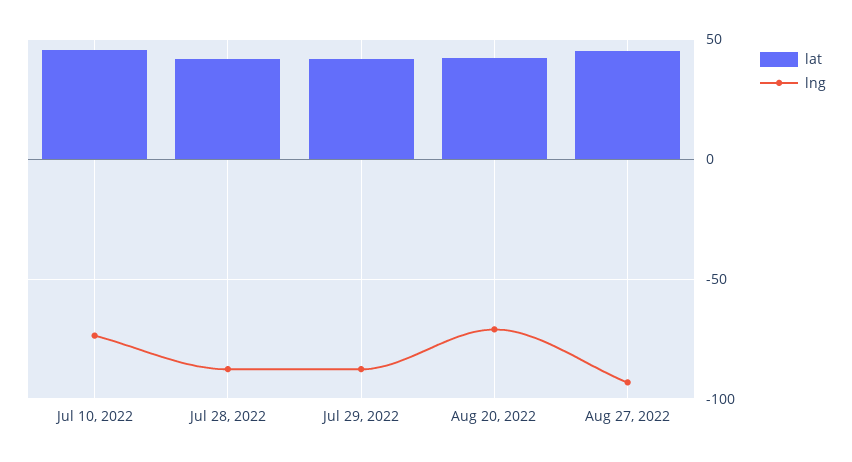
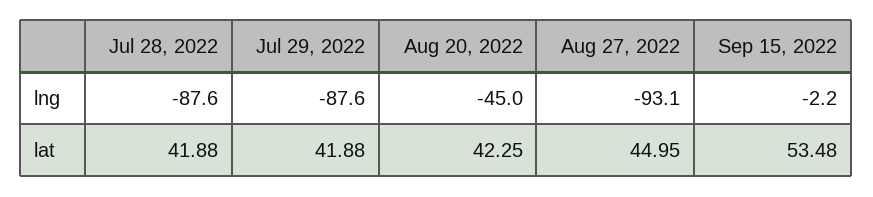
lat, Jul 10, 2022: 45 -> none
lng, Jul 10, 2022: -75 -> none
lng, Aug 20, 2022: -70 -> -45
lng, Sep 15, 2022: none -> -2.2
lat, Sep 15, 2022: none -> 53.48

